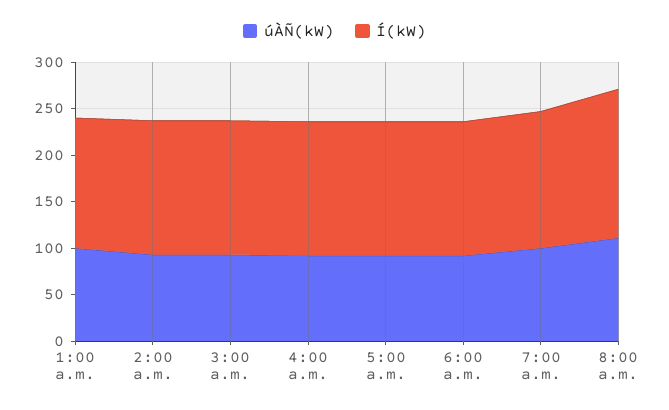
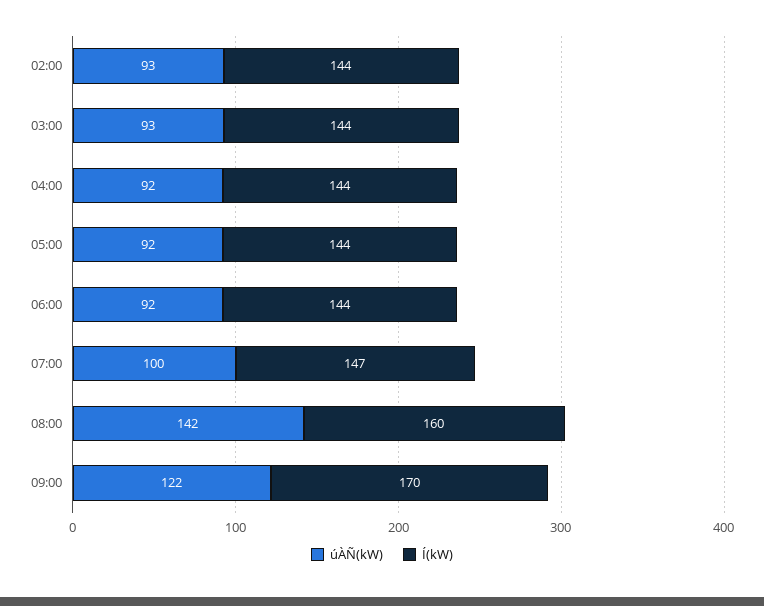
úÀÑ(kW), 1:00 a.m.: 100 -> none
Í(kW), 1:00 a.m.: 140 -> none
úÀÑ(kW), 8:00 a.m.: 110 -> 142
úÀÑ(kW), 09:00: none -> 122
Í(kW), 09:00: none -> 170

